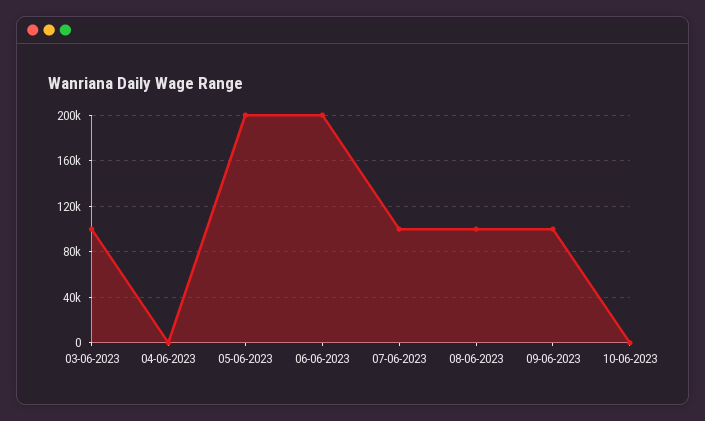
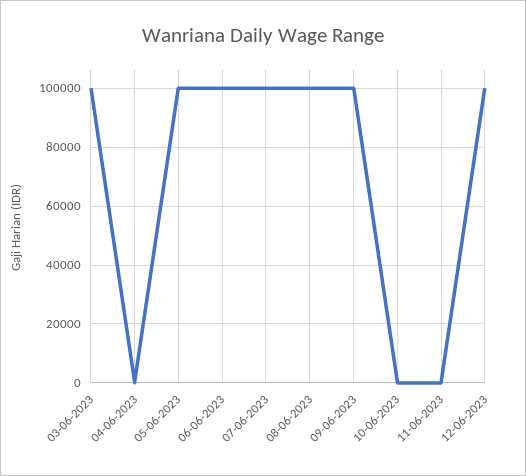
05-06-2023: 200000 -> 100000
06-06-2023: 200000 -> 100000
11-06-2023: none -> 0
12-06-2023: none -> 100000

